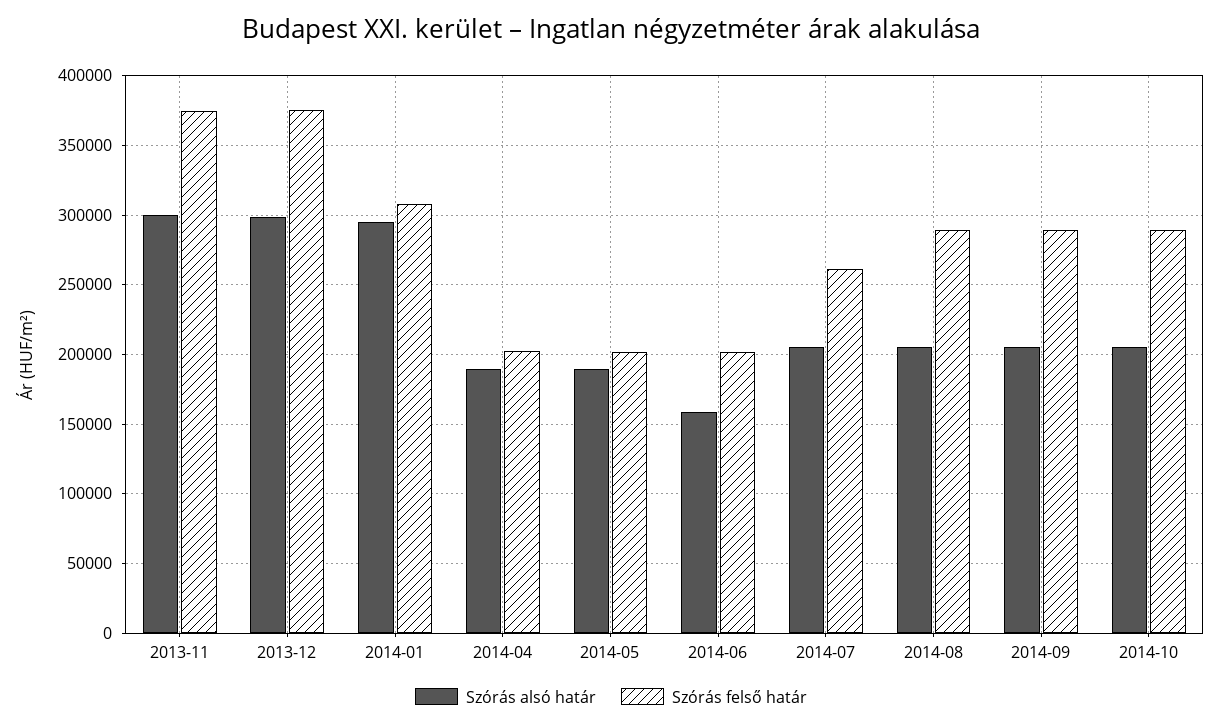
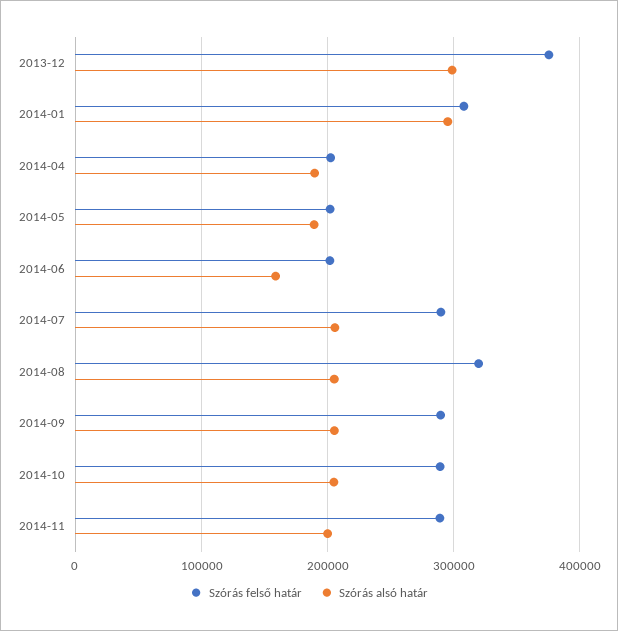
Szórás alsó határ, 2013-11: 300000 -> none
Szórás felső határ, 2013-11: 375000 -> none
Szórás felső határ, 2014-07: 260000 -> 290000
Szórás felső határ, 2014-08: 290000 -> 320000
Szórás felső határ, 2014-11: none -> 290000
Szórás alsó határ, 2014-11: none -> 200000

